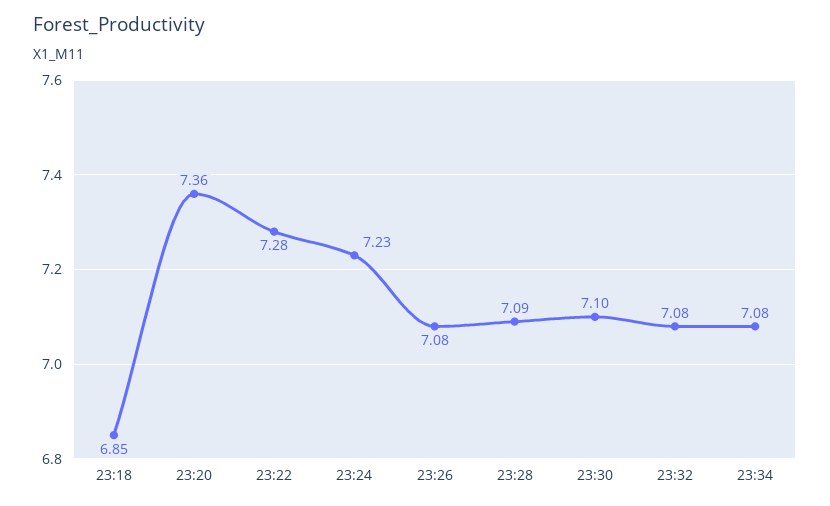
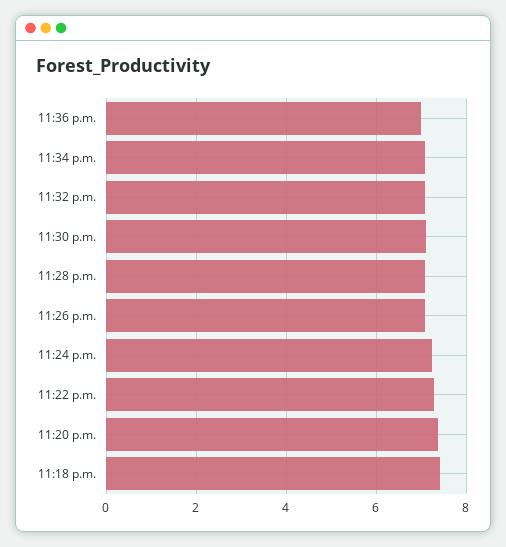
23:18: 6.85 -> 7.4
11:36 p.m.: none -> 7

